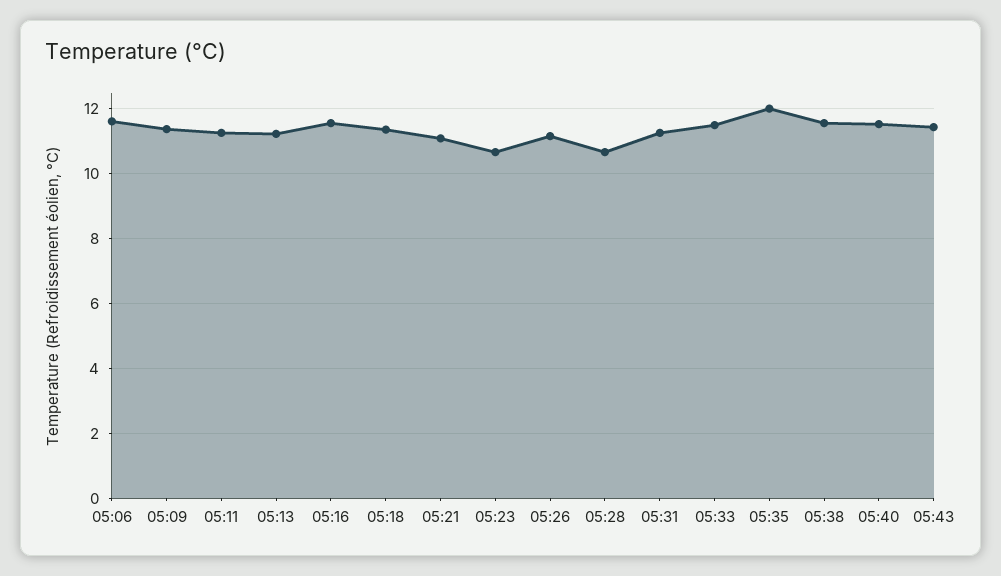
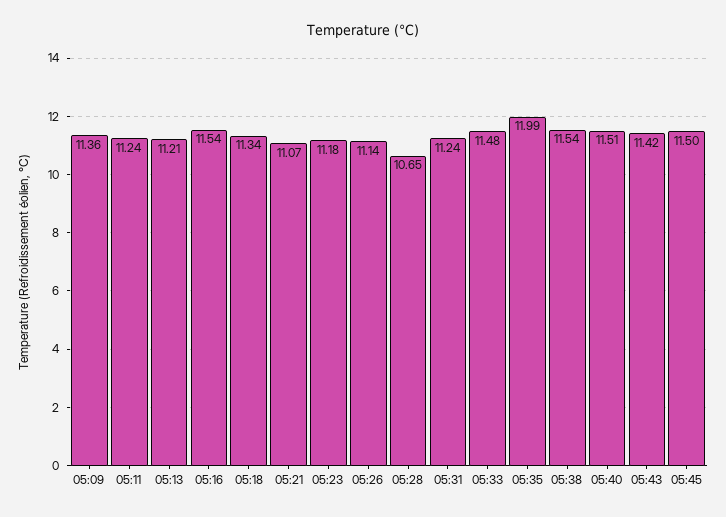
05:06: 11.6 -> none
05:23: 10.6 -> 11.18
05:45: none -> 11.5

